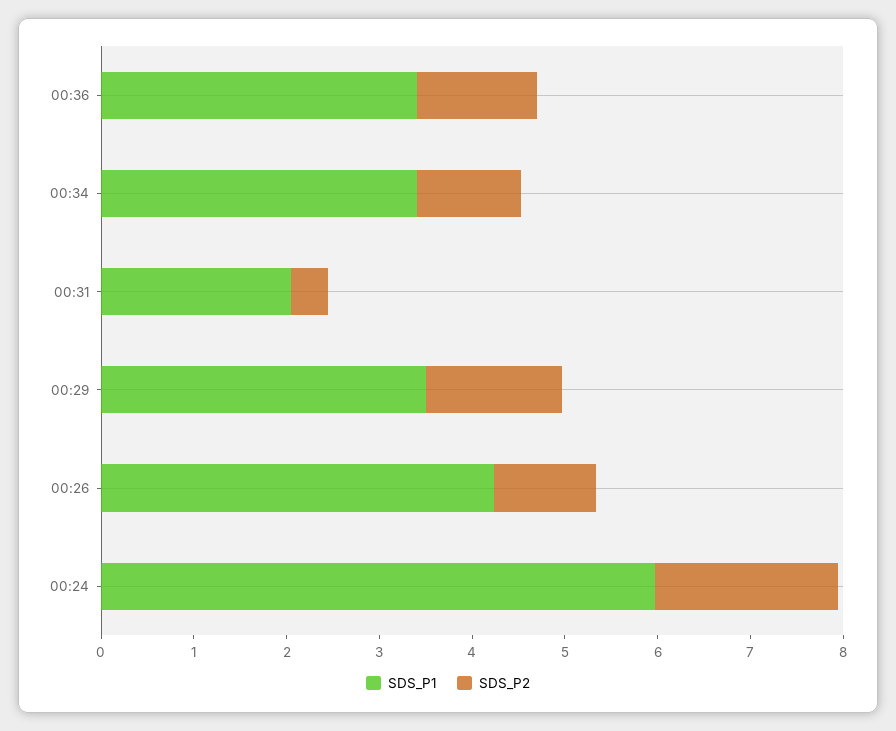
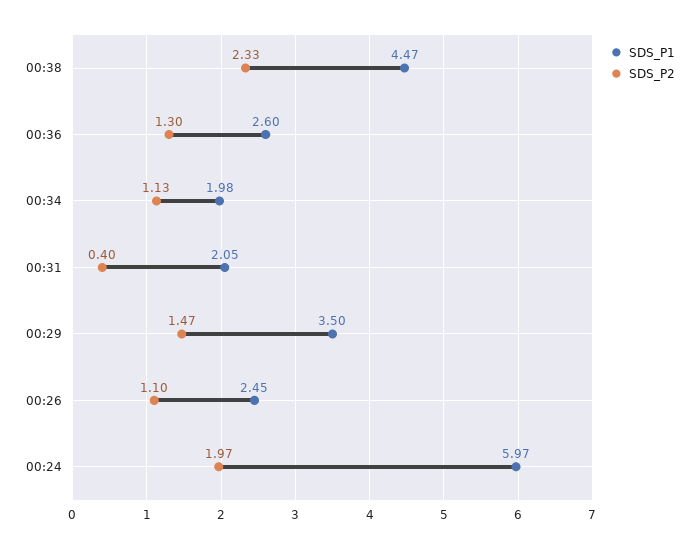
SDS_P1, 00:36: 3.4 -> 2.6
SDS_P1, 00:34: 3.4 -> 1.98
SDS_P1, 00:26: 4.2 -> 2.45
SDS_P1, 00:38: none -> 4.47
SDS_P2, 00:38: none -> 2.33

